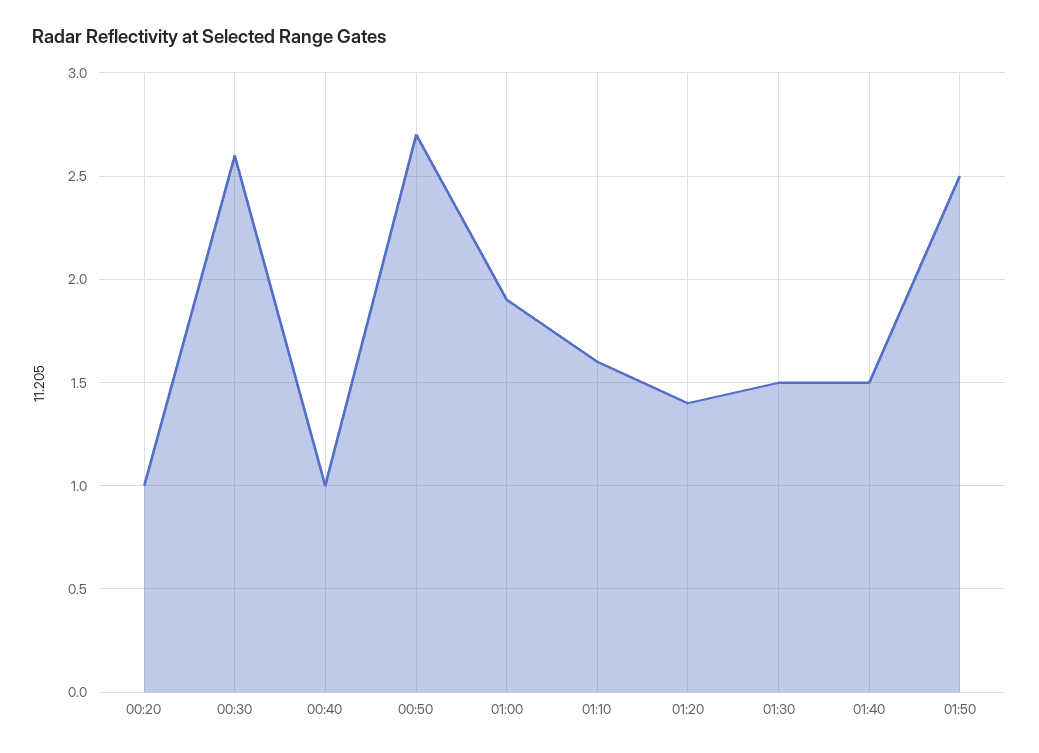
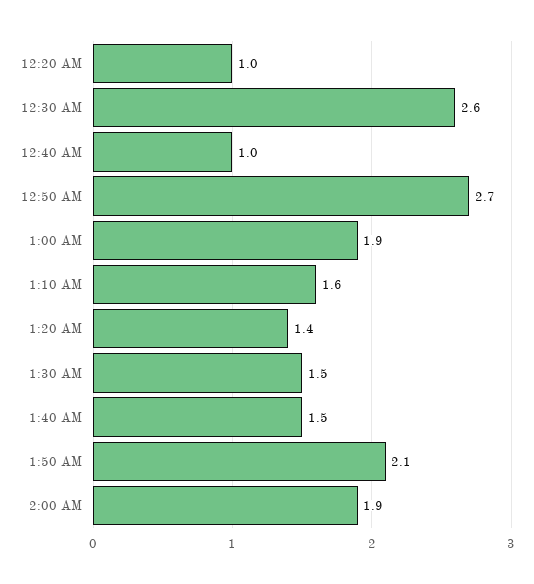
01:50: 2.5 -> 2.1
2:00 AM: none -> 1.9

